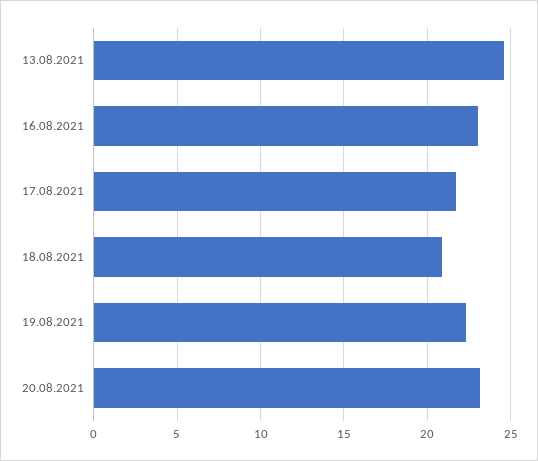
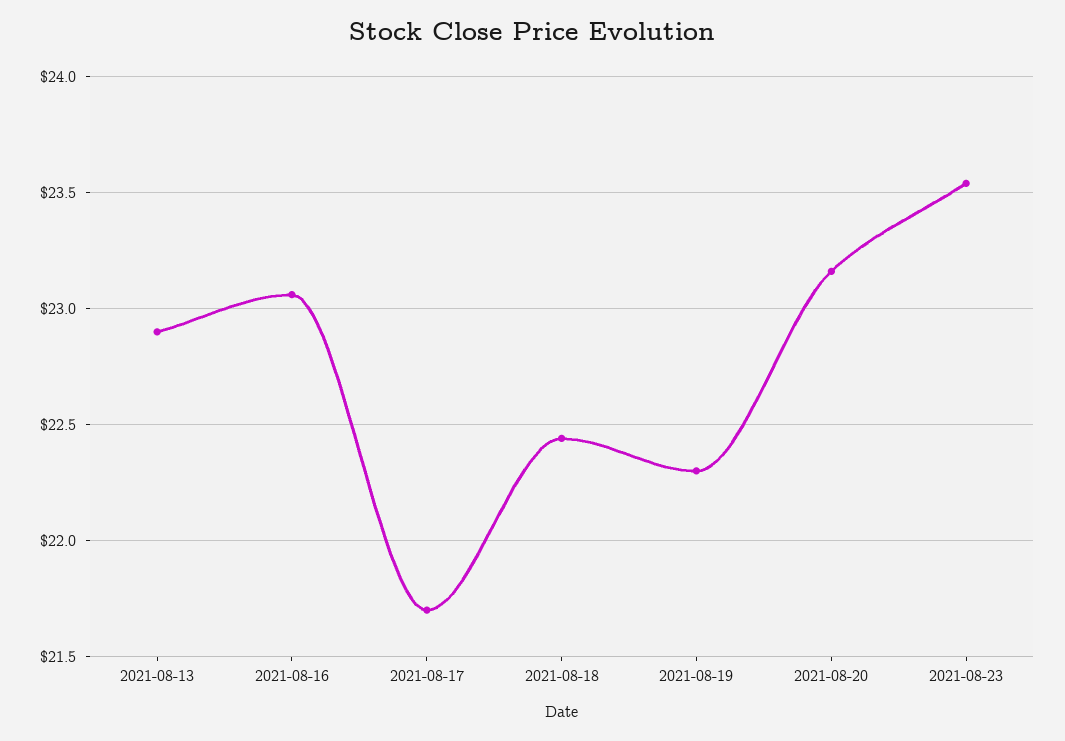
13.08.2021: 24.5 -> 22.9
18.08.2021: 21 -> 22.45
2021-08-23: none -> 23.55

